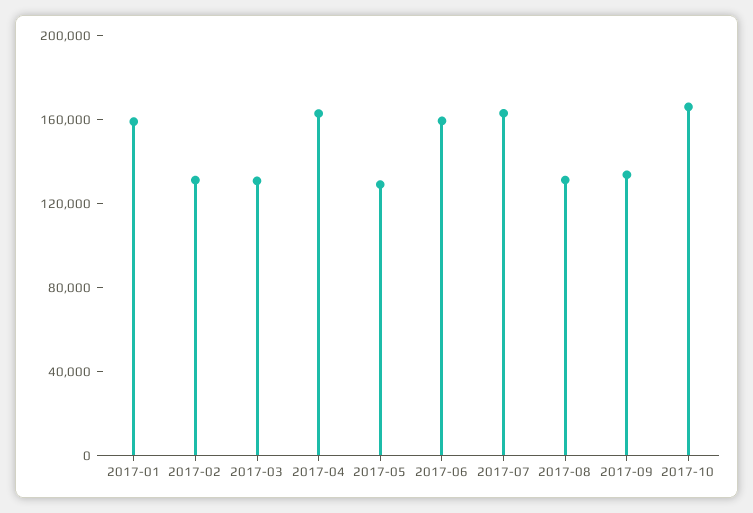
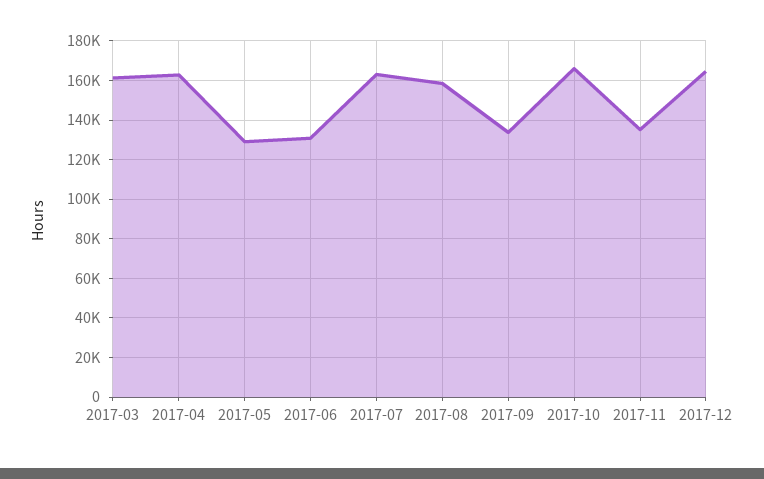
2017-01: 160000 -> none
2017-02: 130000 -> none
2017-03: 130000 -> 160000
2017-06: 160000 -> 130000
2017-08: 130000 -> 160000
2017-11: none -> 135000
2017-12: none -> 165000

